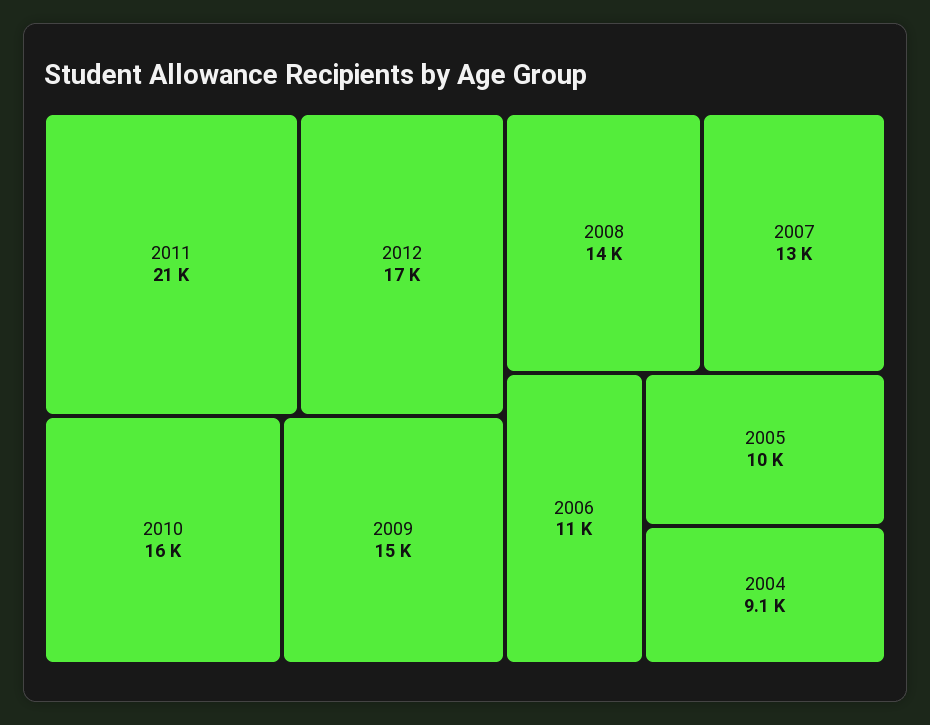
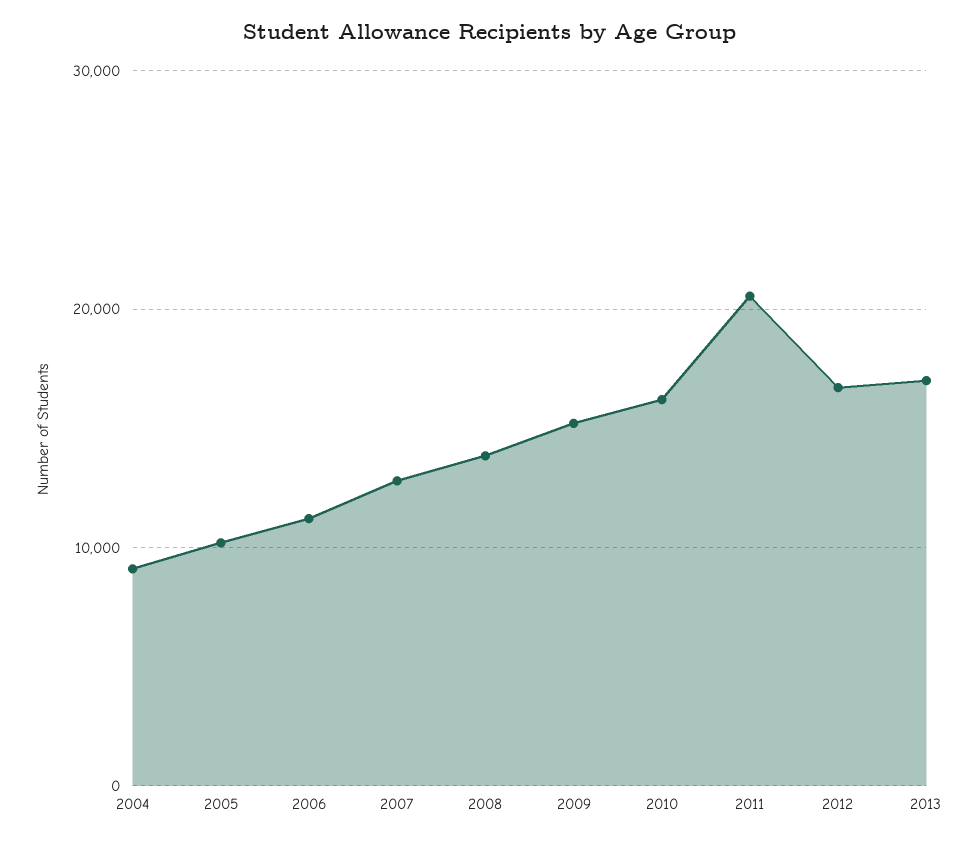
2013: none -> 17000

